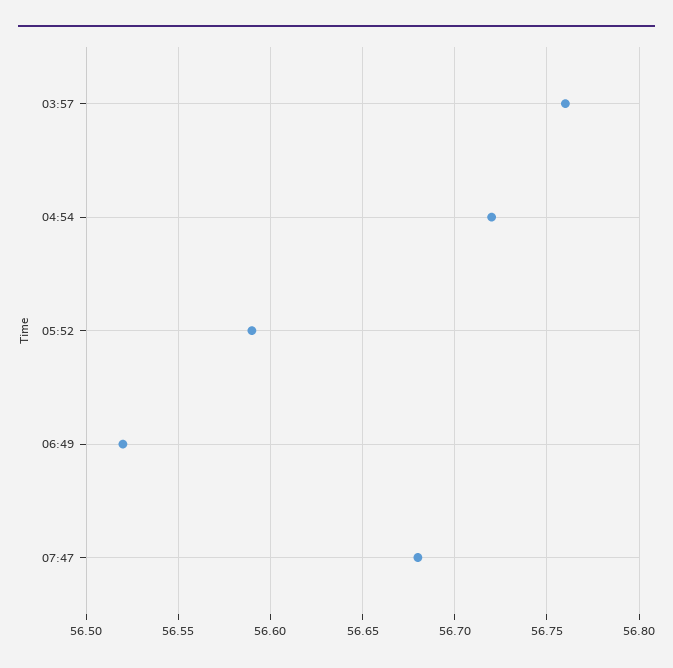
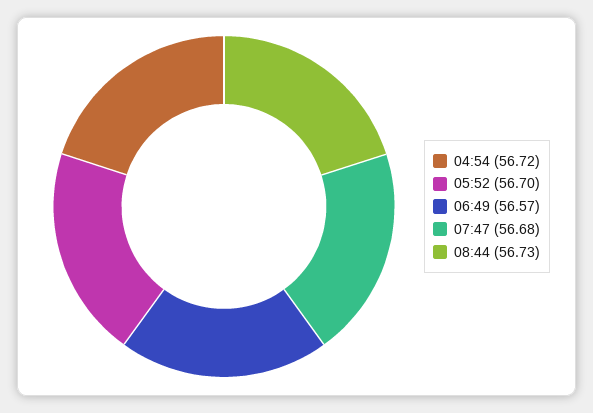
03:57: 56.76 -> none
05:52: 56.59 -> 56.7
06:49: 56.52 -> 56.57
08:44: none -> 56.73

